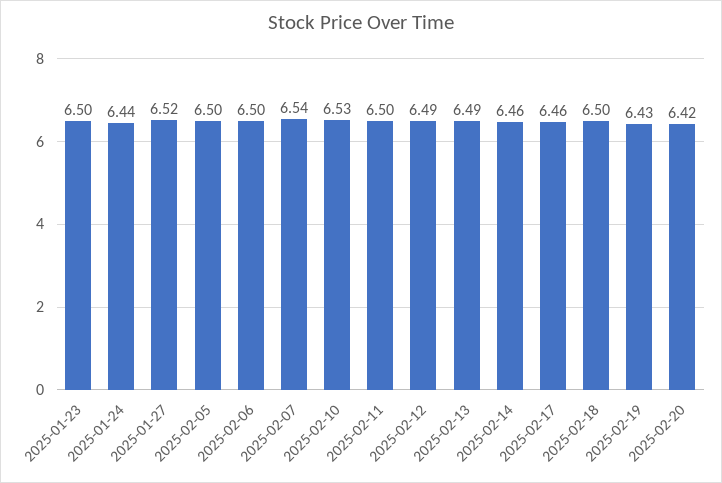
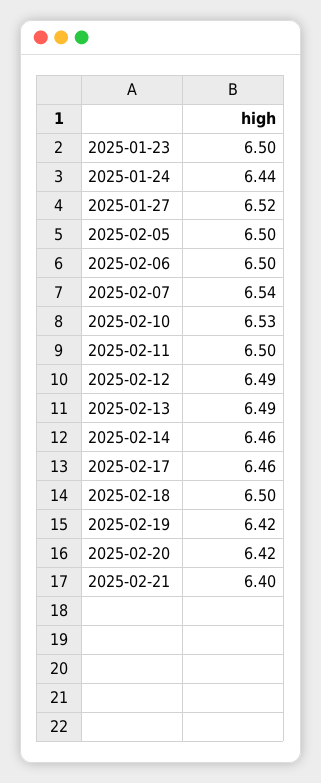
2025-02-19: 6.43 -> 6.42
2025-02-21: none -> 6.4

